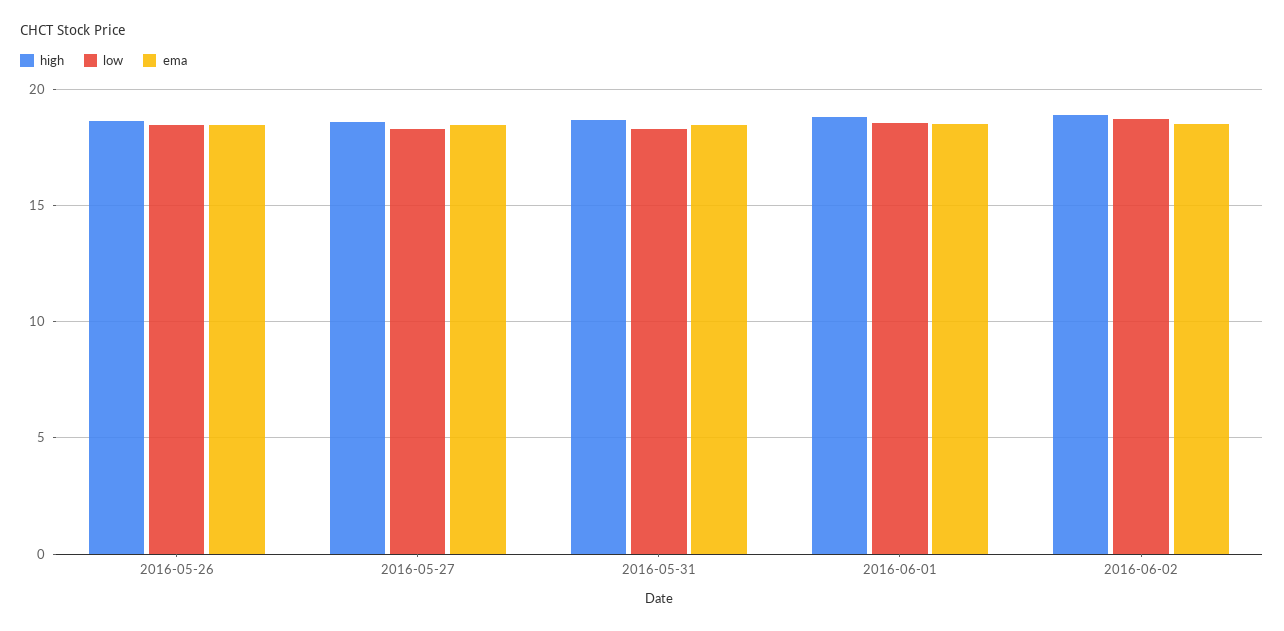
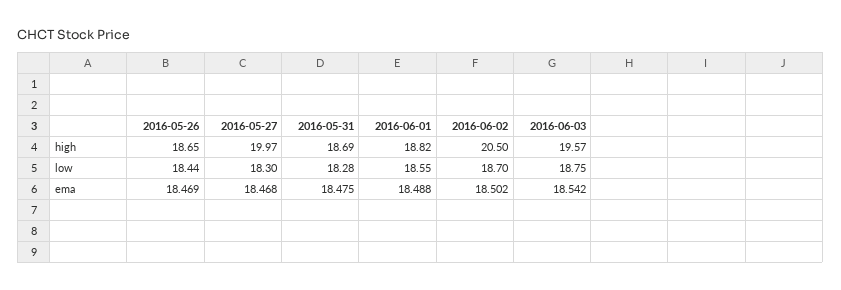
high, 2016-05-27: 18.5 -> 19.97
high, 2016-06-02: 19 -> 20.5
high, 2016-06-03: none -> 19.57
low, 2016-06-03: none -> 18.75
ema, 2016-06-03: none -> 18.542

